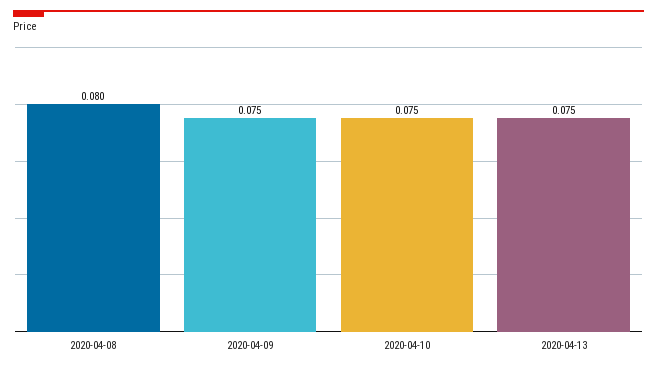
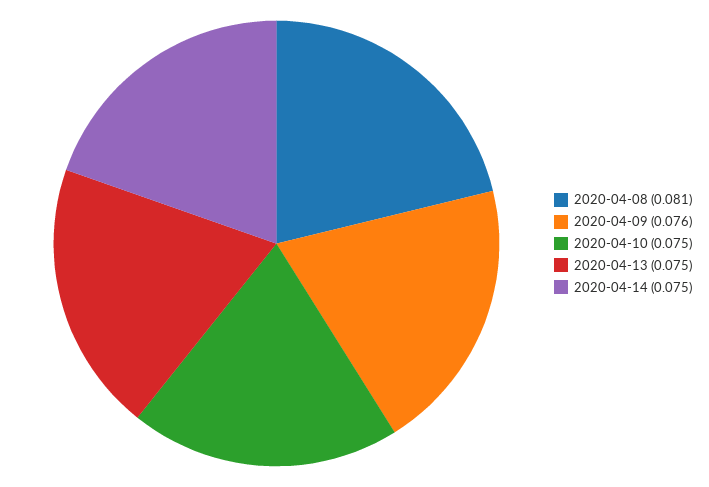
2020-04-08: 0.08 -> 0.081
2020-04-09: 0.075 -> 0.076
2020-04-14: none -> 0.075

